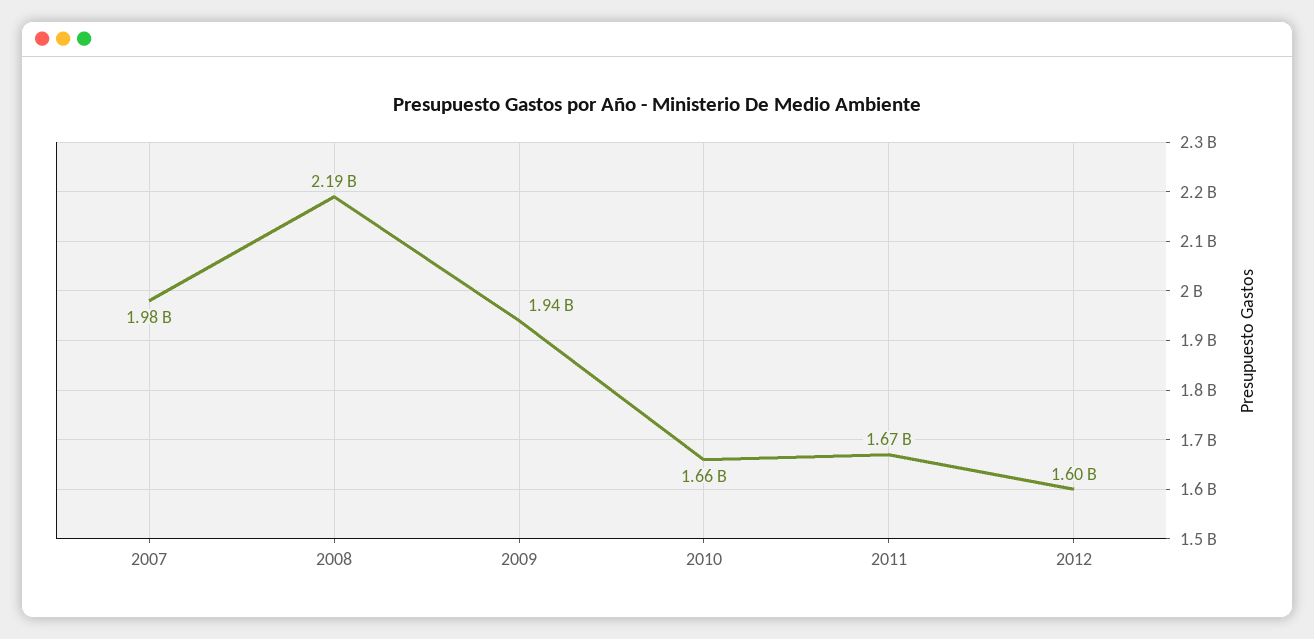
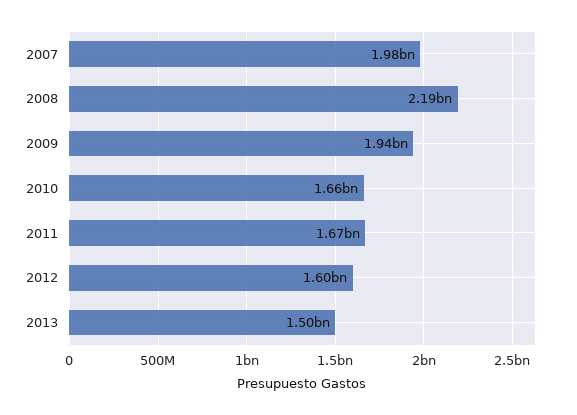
2013: none -> 1500000000

